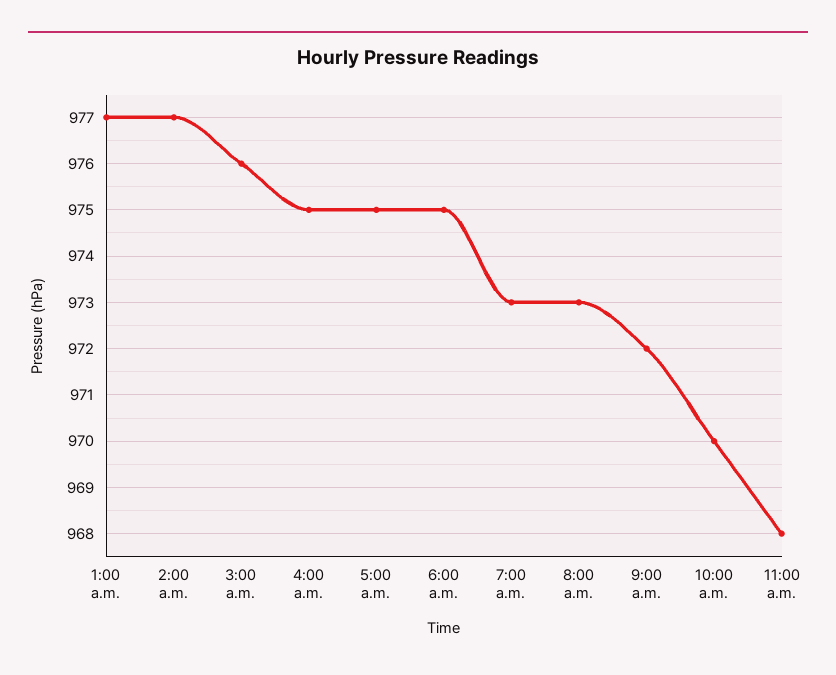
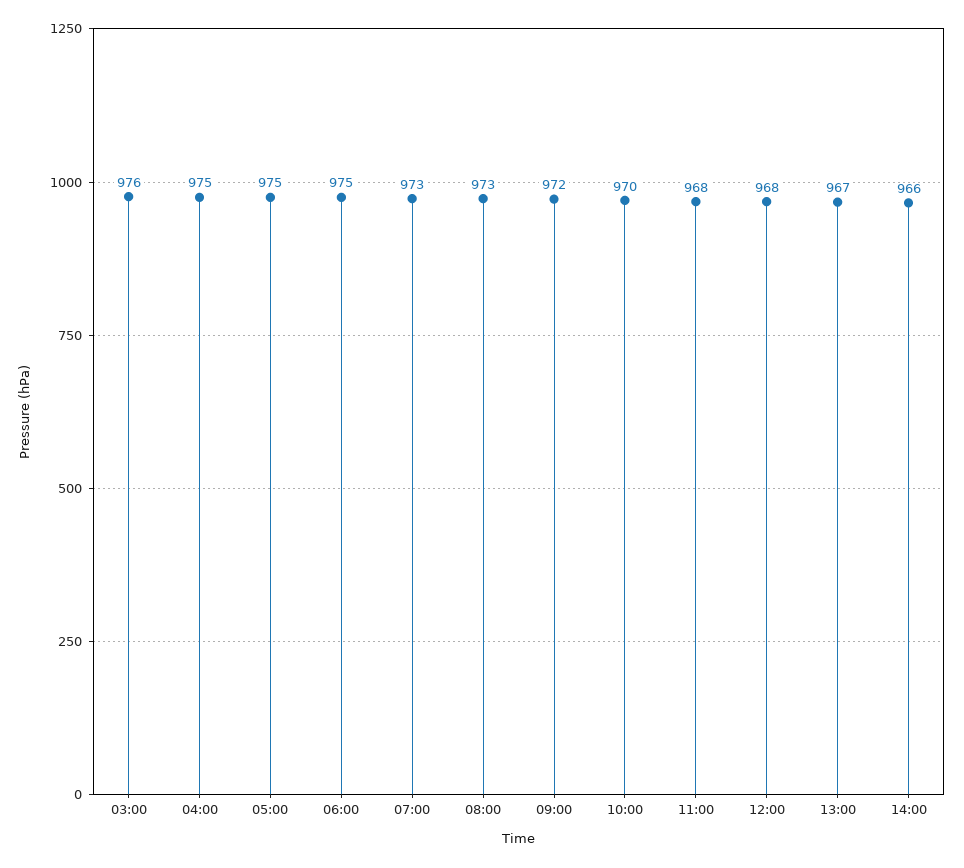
1:00 a.m.: 977 -> none
2:00 a.m.: 977 -> none
12:00: none -> 968
13:00: none -> 967
14:00: none -> 966

